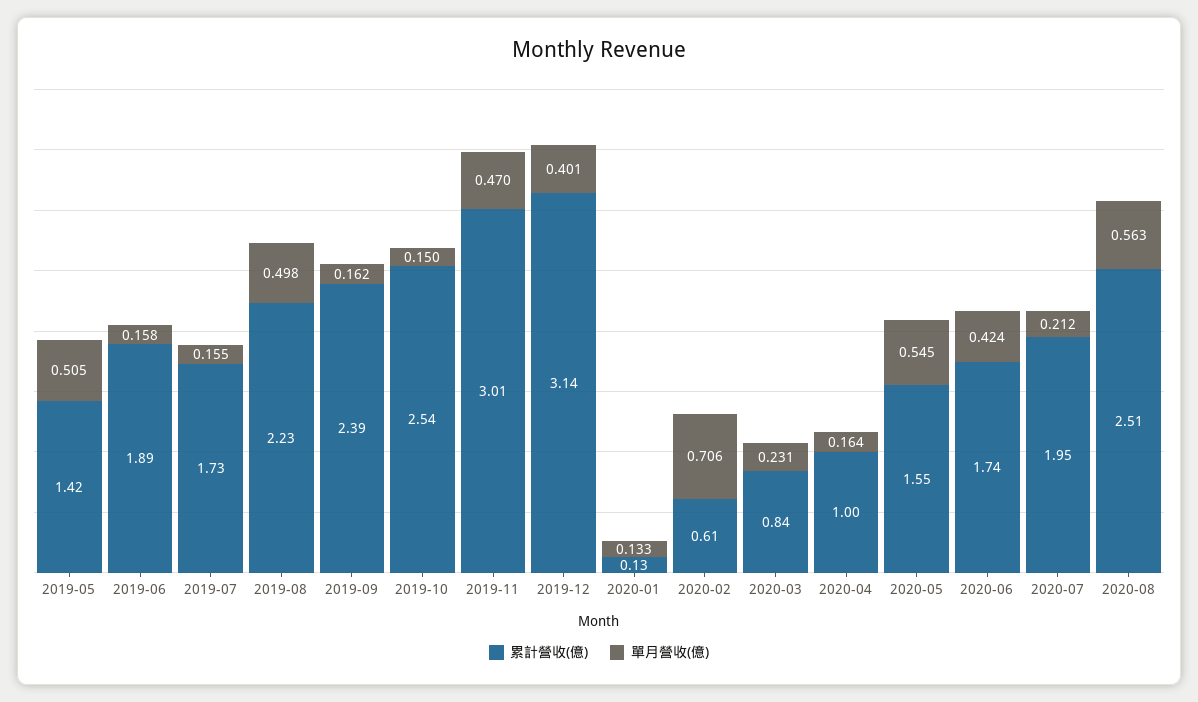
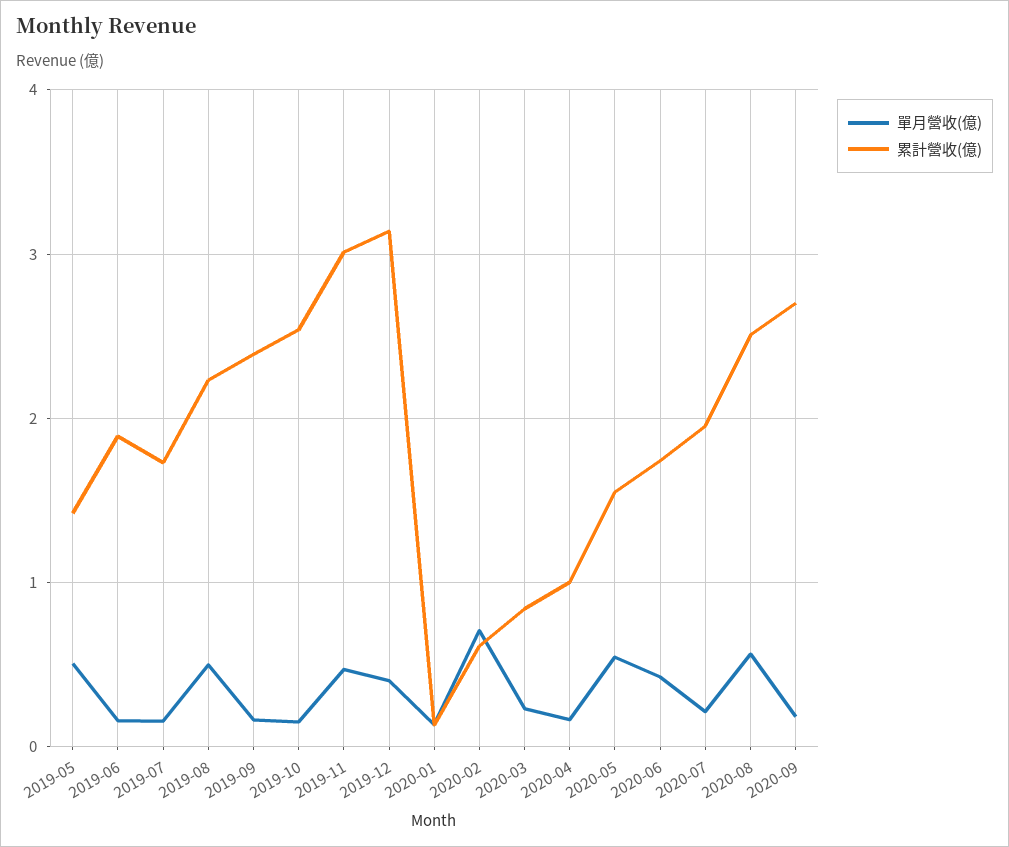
單月營收(億), 2020-09: none -> 0.2
累計營收(億), 2020-09: none -> 2.7

